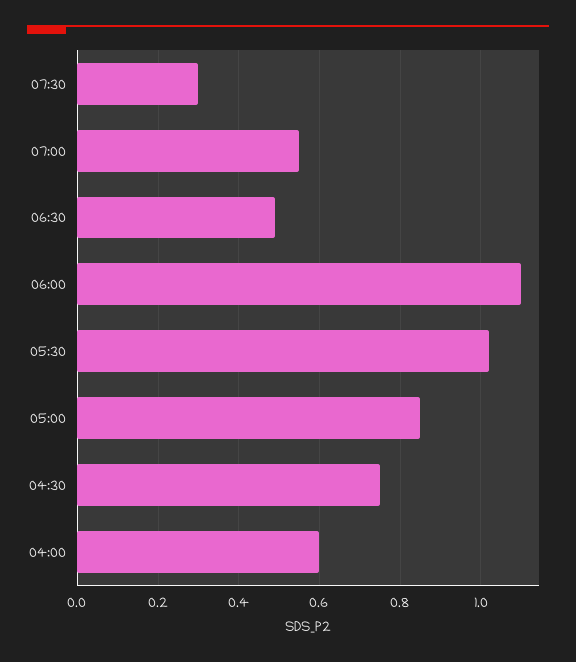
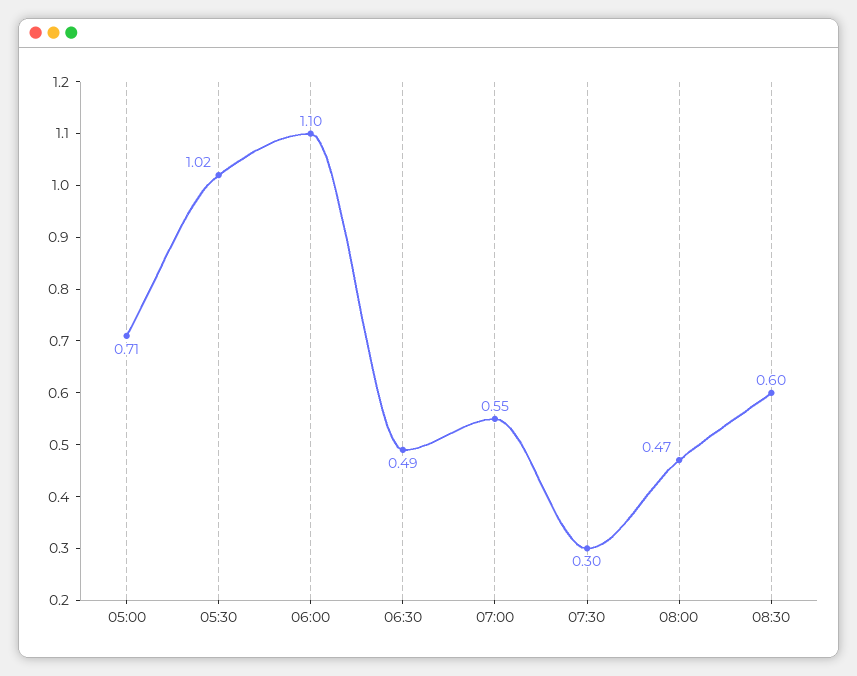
05:00: 0.85 -> 0.71
04:30: 0.75 -> none
04:00: 0.6 -> none
08:00: none -> 0.47
08:30: none -> 0.6

